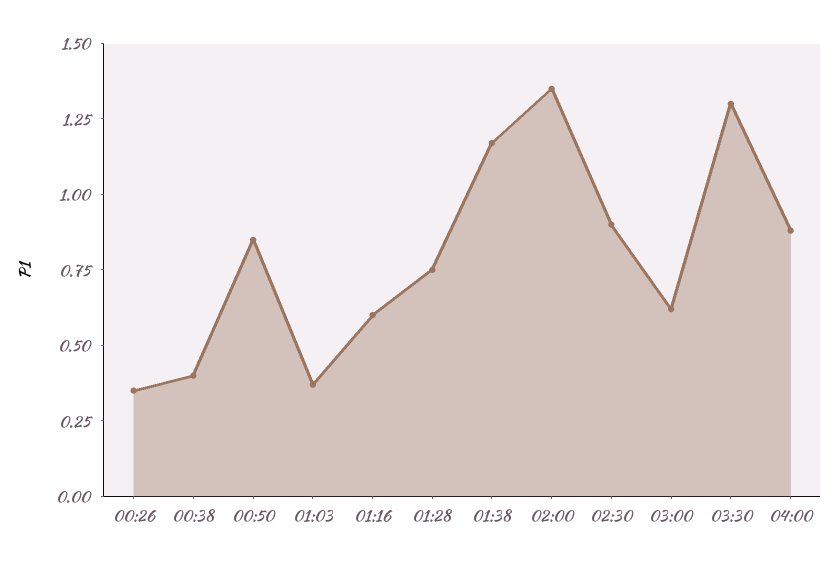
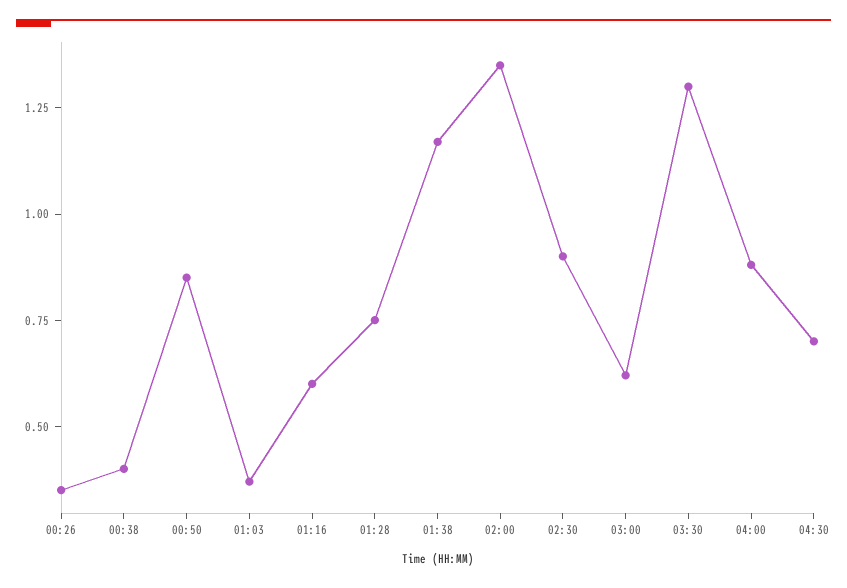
04:30: none -> 0.7

